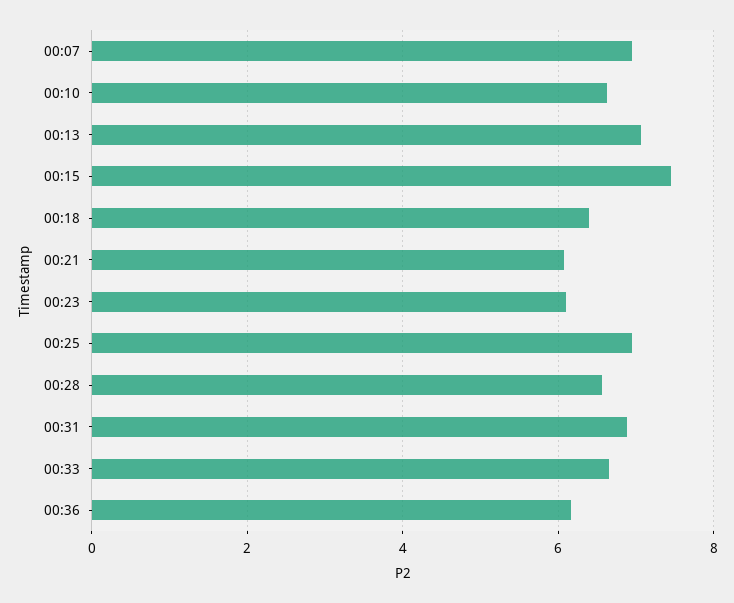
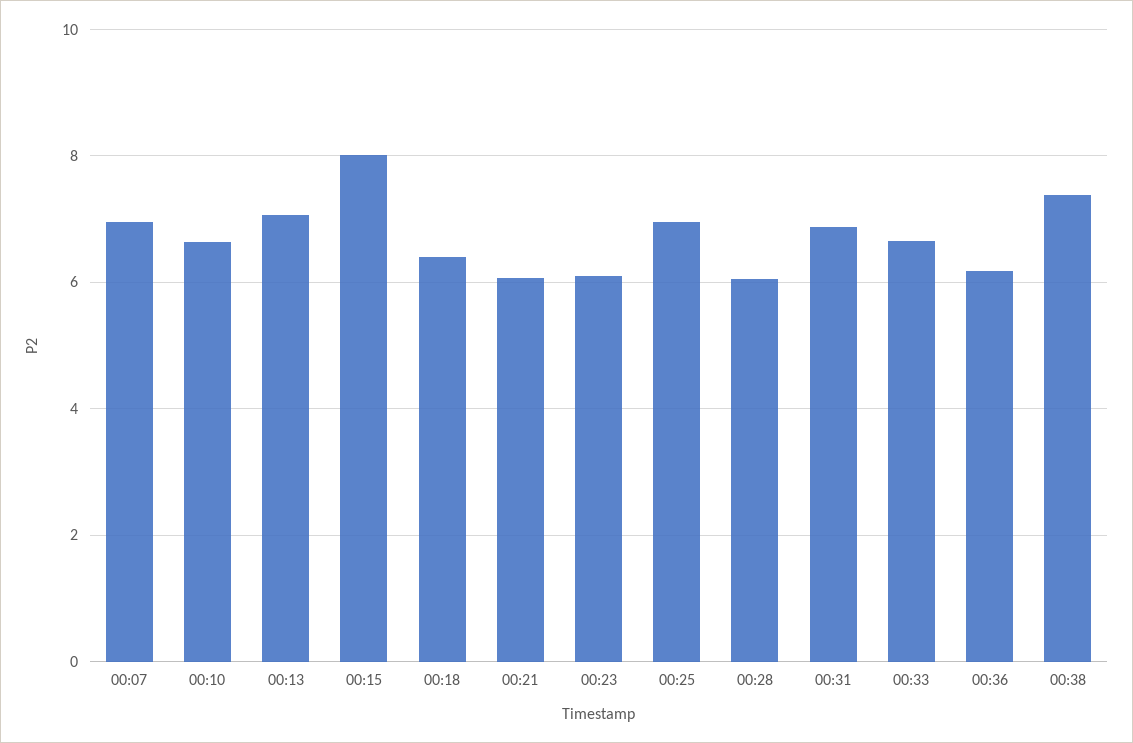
00:15: 7.4 -> 8
00:28: 6.6 -> 6
00:38: none -> 7.4

